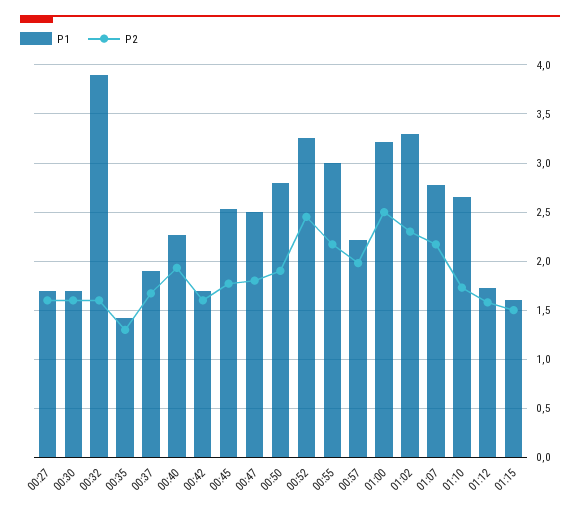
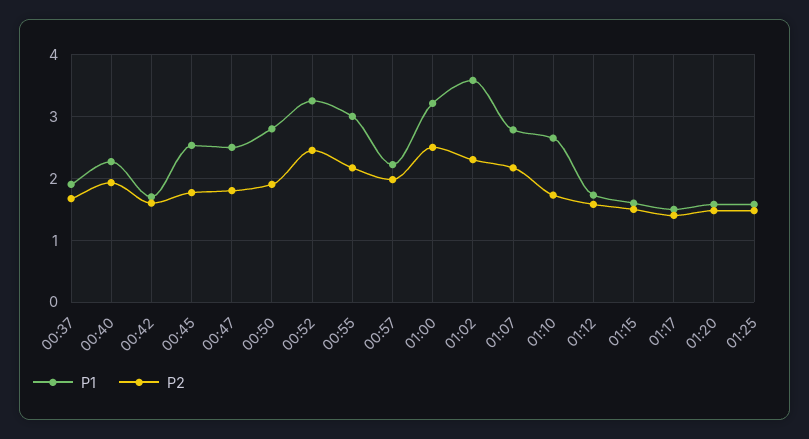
P1, 00:27: 1.7 -> none
P2, 00:27: 1.6 -> none
P1, 00:30: 1.7 -> none
P2, 00:30: 1.6 -> none
P1, 00:32: 3.9 -> none
P2, 00:32: 1.6 -> none
P1, 00:35: 1.4 -> none
P2, 00:35: 1.3 -> none
P1, 01:02: 3.3 -> 3.6
P1, 01:17: none -> 1.5
P2, 01:17: none -> 1.4
P1, 01:20: none -> 1.6
P2, 01:20: none -> 1.5
P1, 01:25: none -> 1.6
P2, 01:25: none -> 1.5

